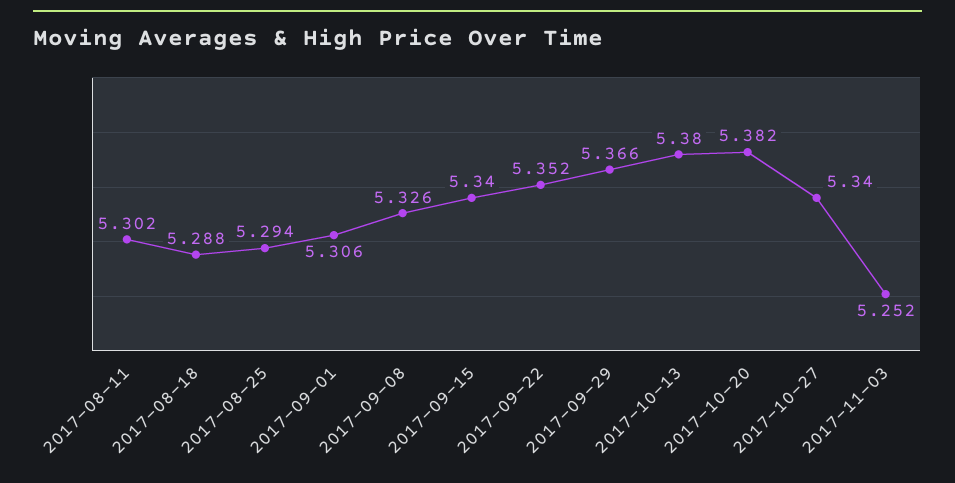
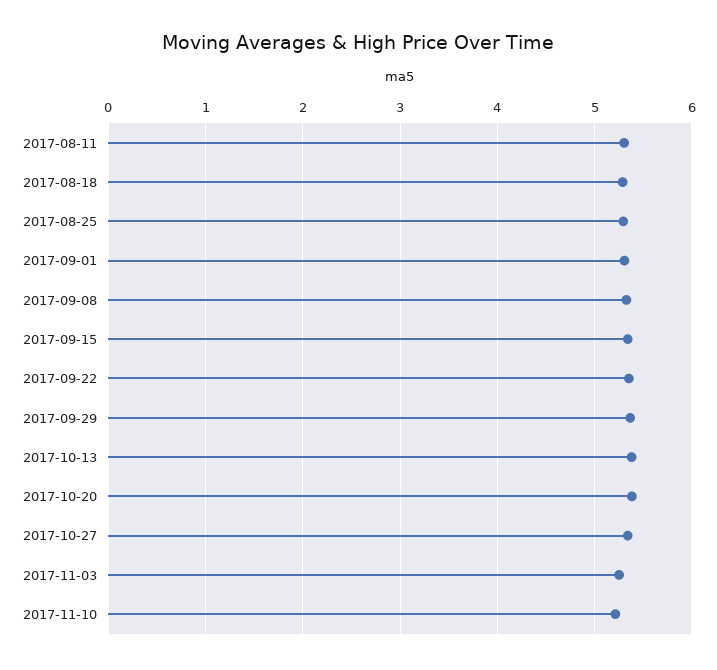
2017-11-10: none -> 5.2

